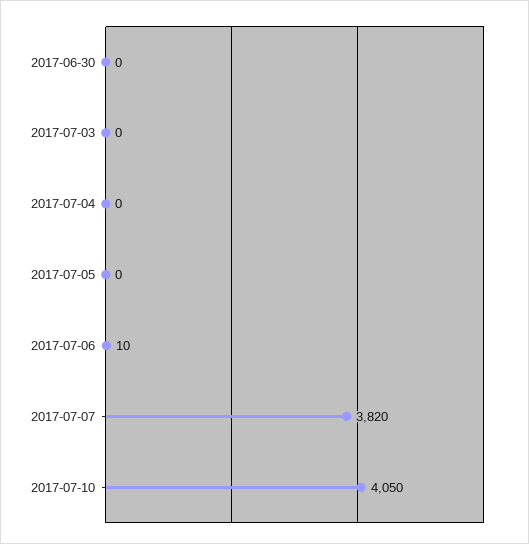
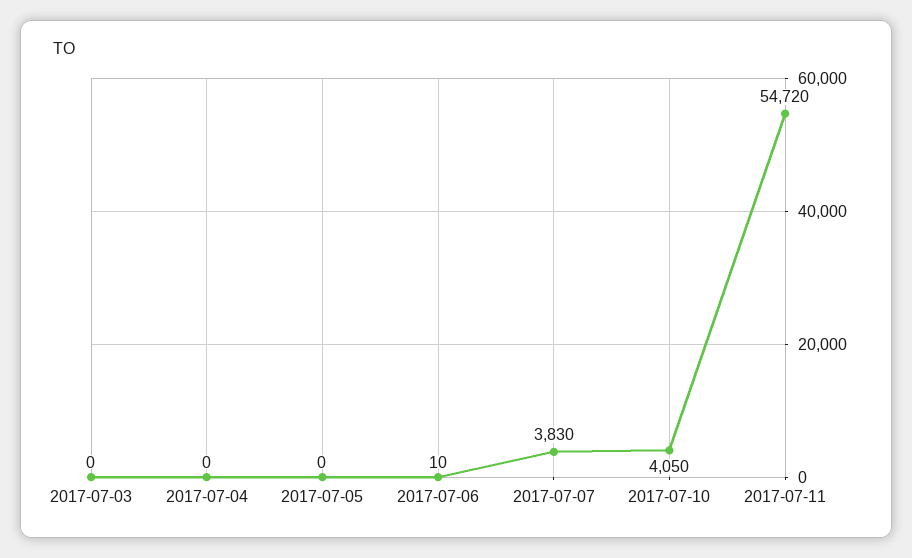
2017-06-30: 0 -> none
2017-07-07: 3820 -> 3830
2017-07-11: none -> 54720

